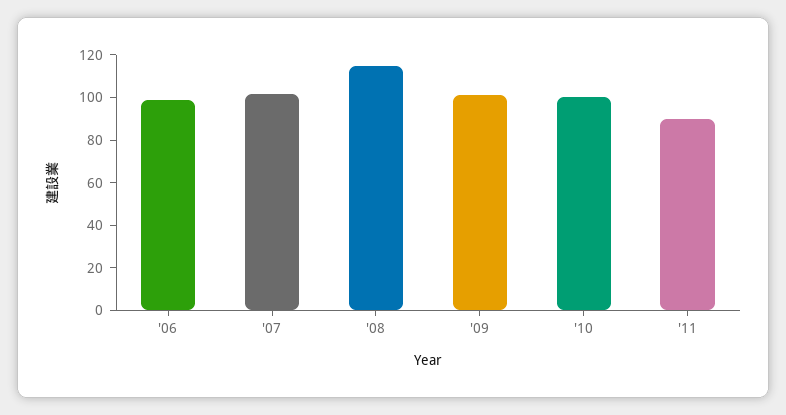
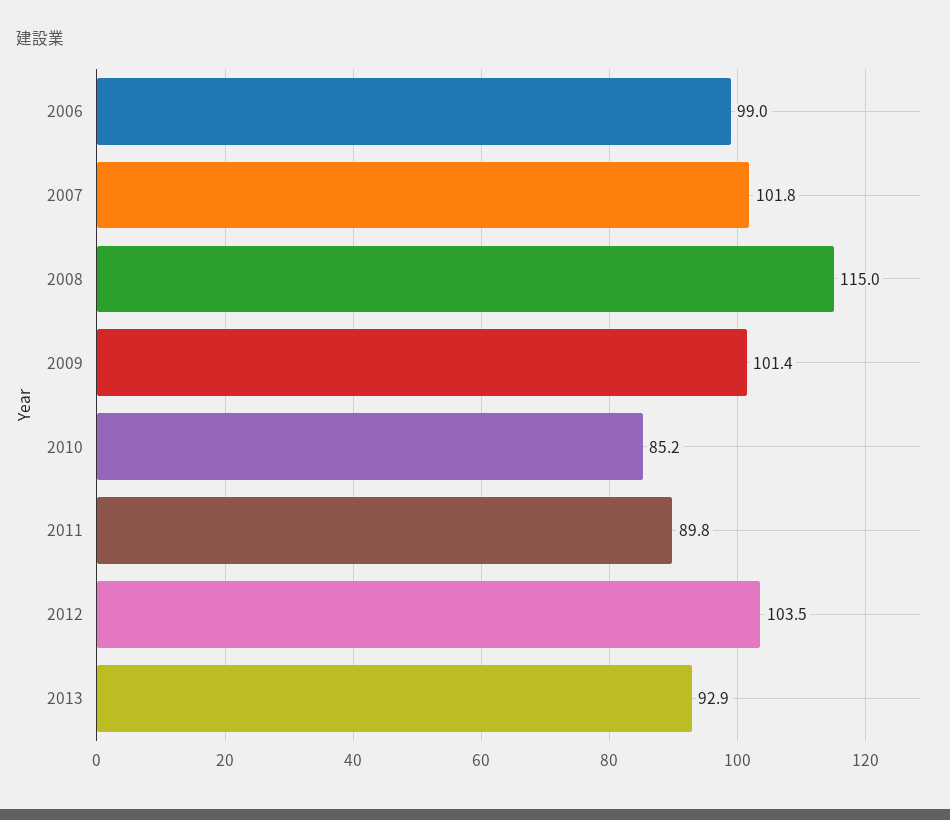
'10: 100 -> 85.2
2012: none -> 103.5
2013: none -> 92.9

